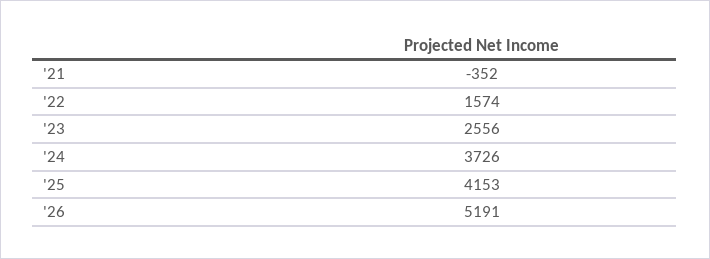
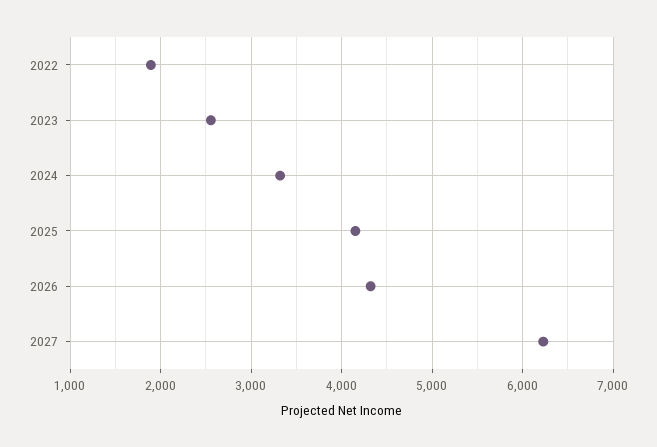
'21: -352 -> none
'22: 1574 -> 1900
'24: 3726 -> 3300
'26: 5191 -> 4300
2027: none -> 6200

